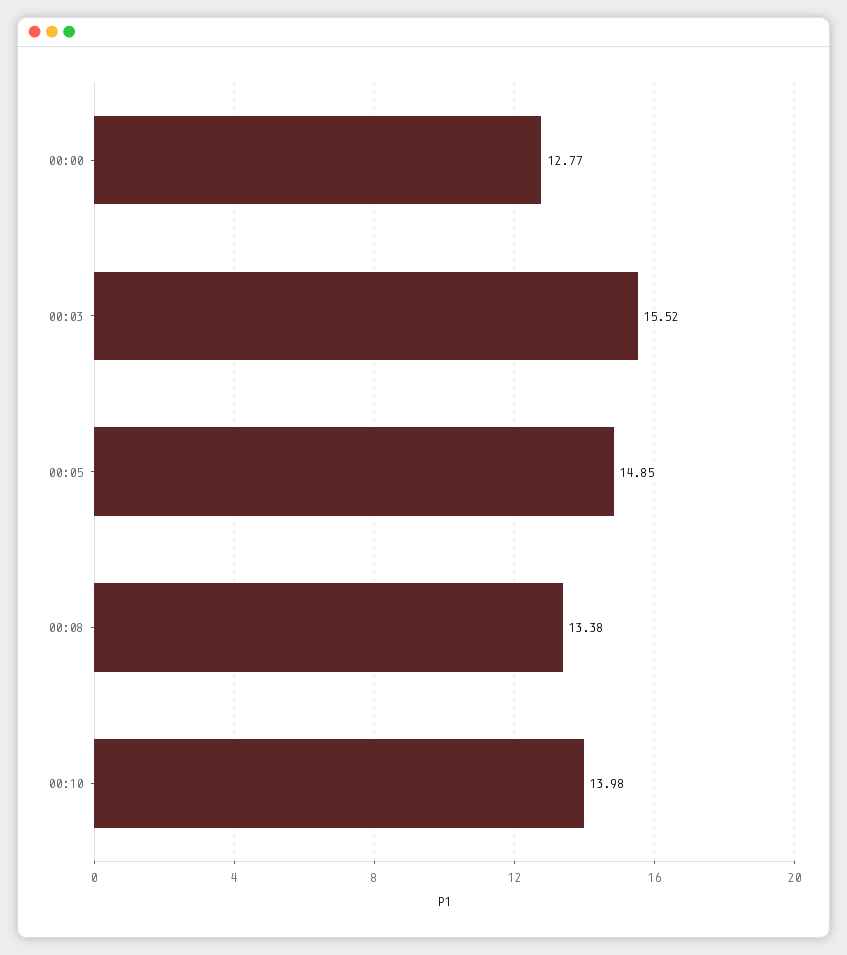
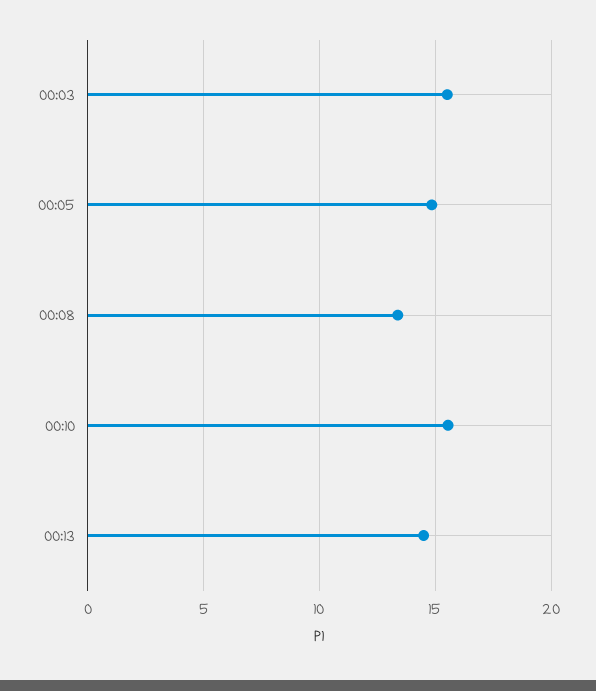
00:00: 12.77 -> none
00:10: 13.98 -> 15.5
00:13: none -> 14.5

